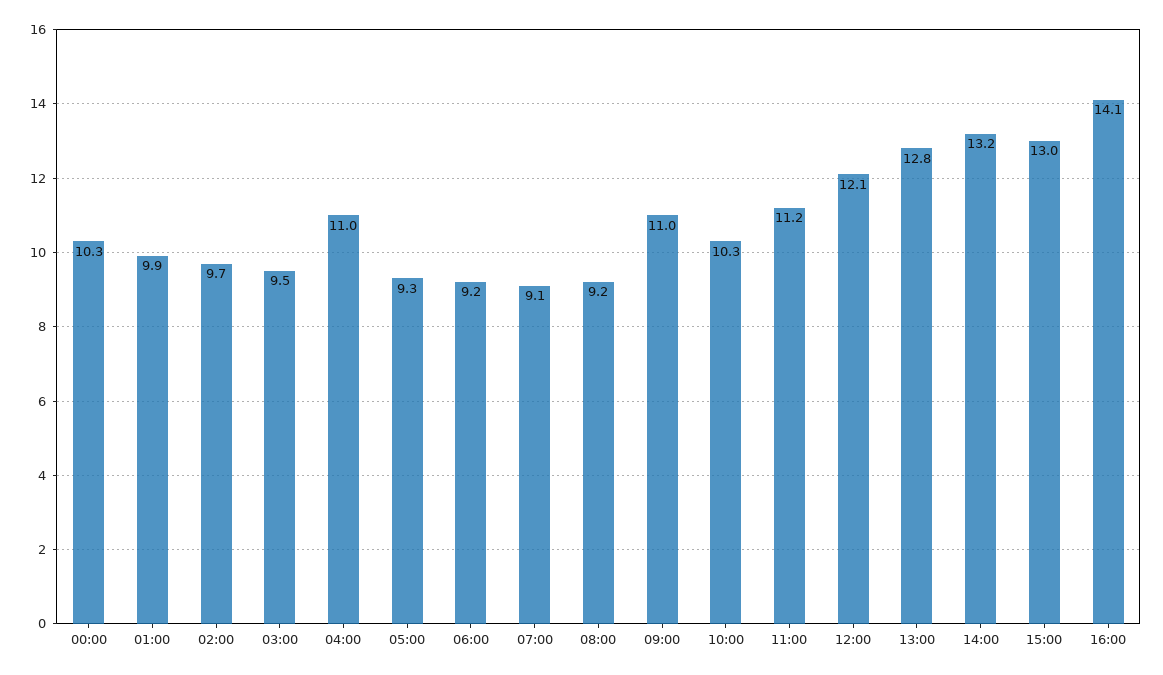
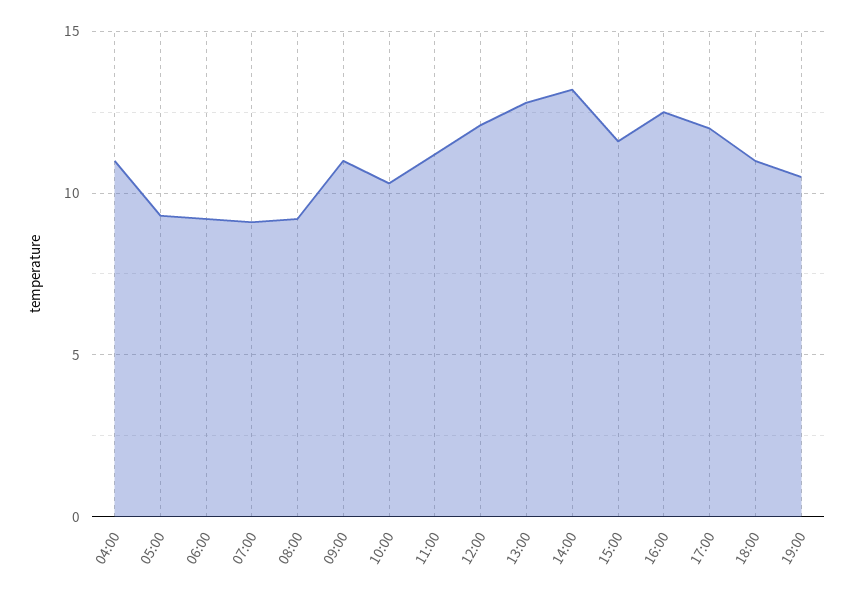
00:00: 10.3 -> none
01:00: 9.9 -> none
02:00: 9.7 -> none
03:00: 9.5 -> none
15:00: 13 -> 11.5
16:00: 14.1 -> 12.5
17:00: none -> 12
18:00: none -> 11
19:00: none -> 10.5

